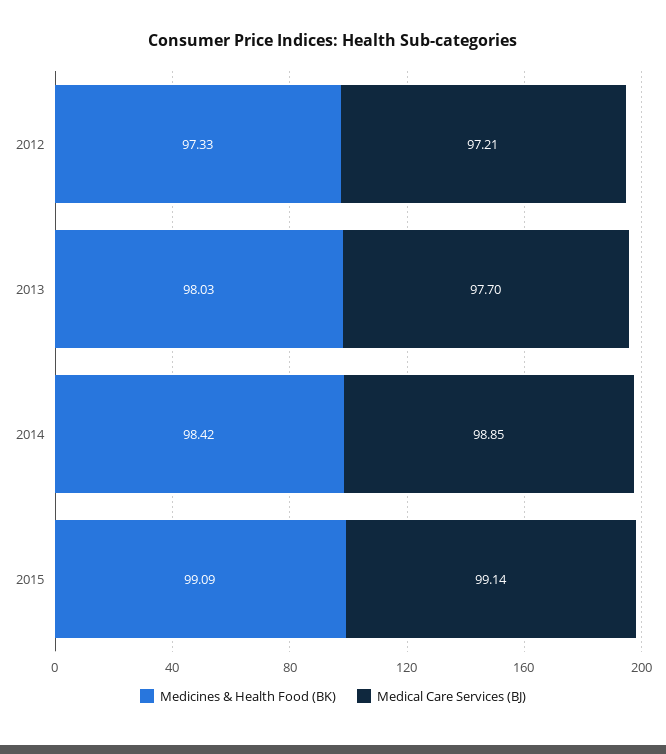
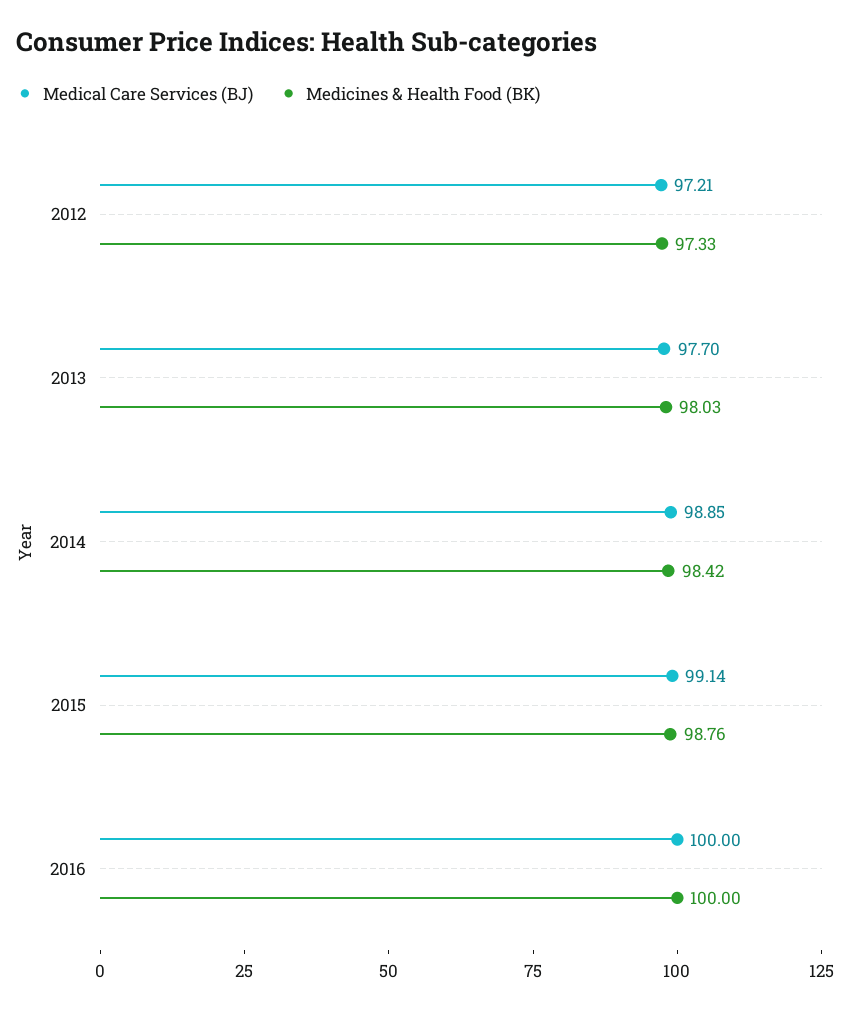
Medicines & Health Food (BK), 2015: 99.09 -> 98.76
Medical Care Services (BJ), 2016: none -> 100
Medicines & Health Food (BK), 2016: none -> 100

